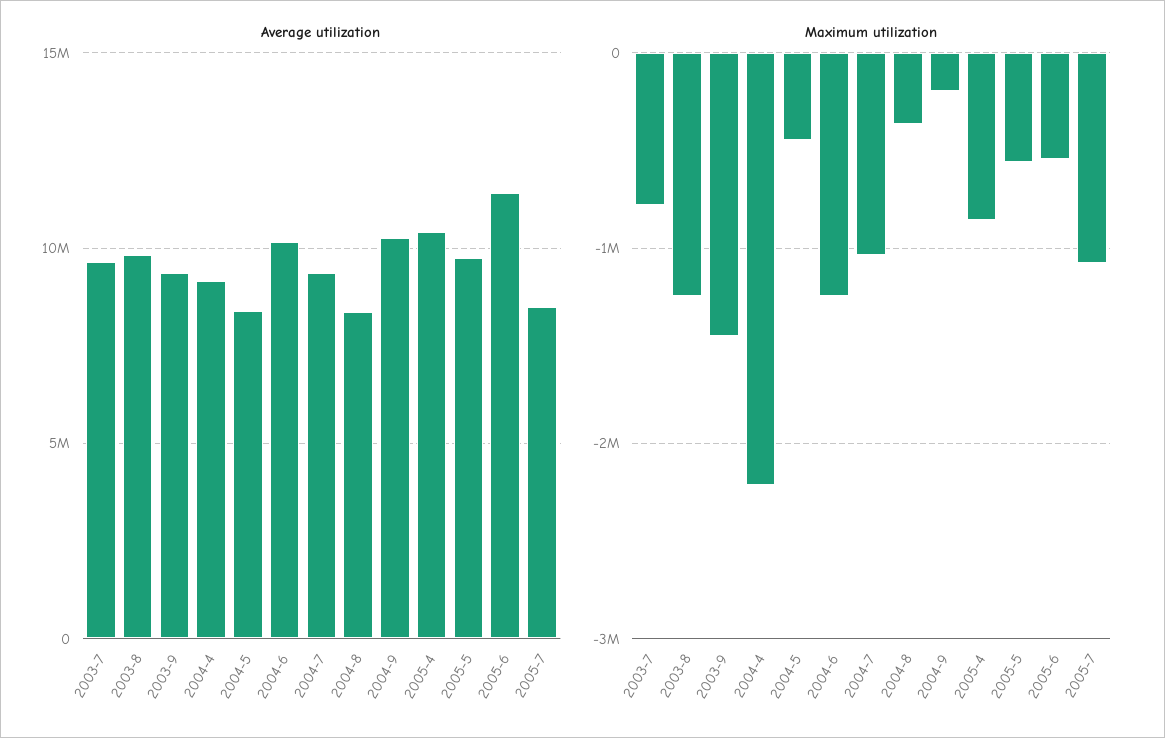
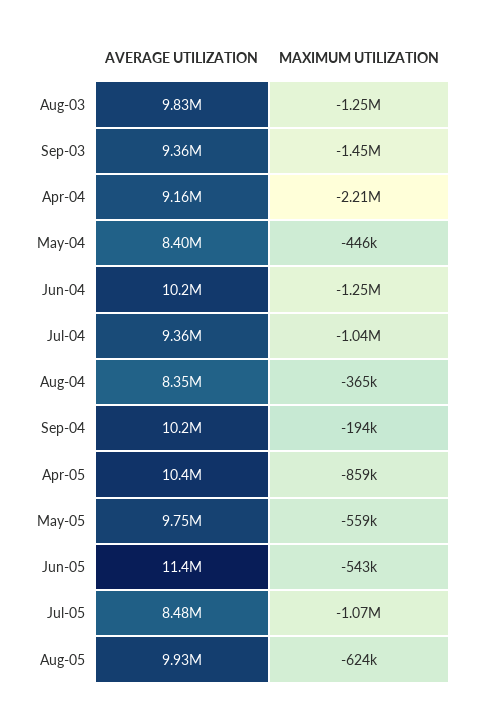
Average utilization, 2003-7: 9500000 -> none
Maximum utilization, 2003-7: -800000 -> none
Average utilization, Aug-05: none -> 9930000
Maximum utilization, Aug-05: none -> -624000

